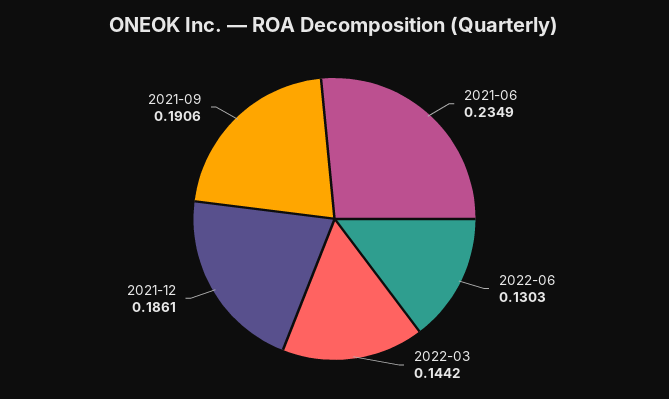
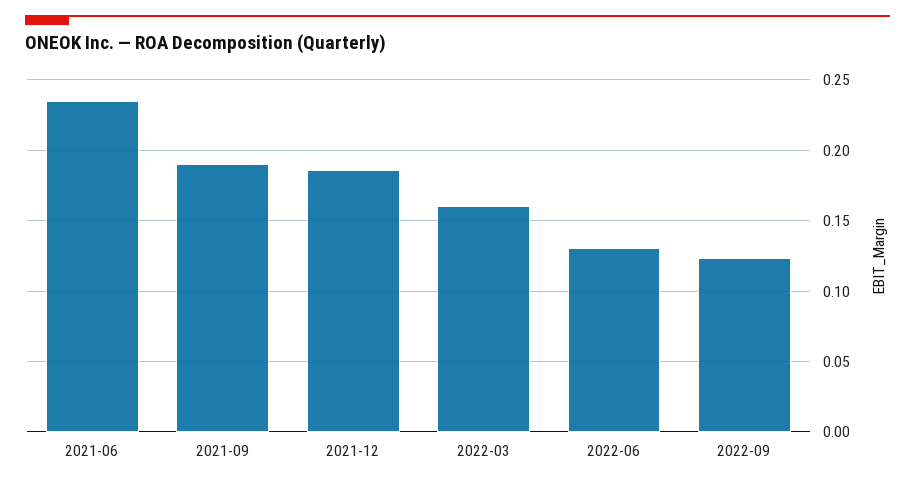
2022-03: 0.1442 -> 0.16
2022-09: none -> 0.125

